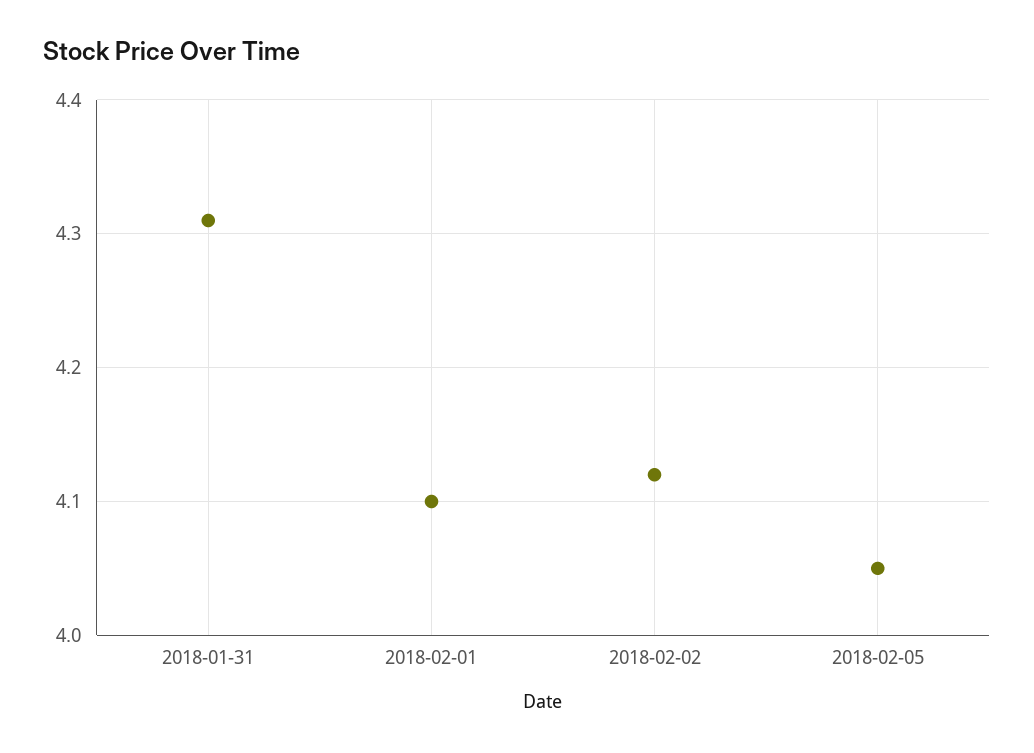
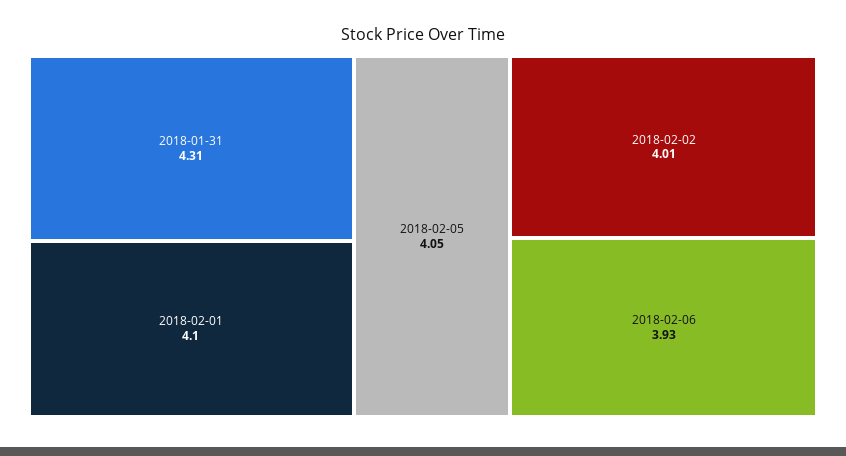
2018-02-02: 4.12 -> 4.01
2018-02-06: none -> 3.93

